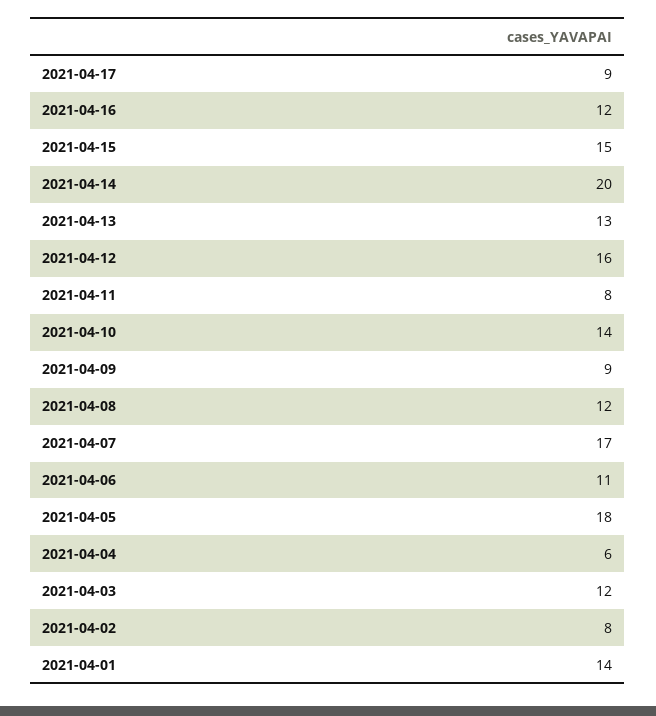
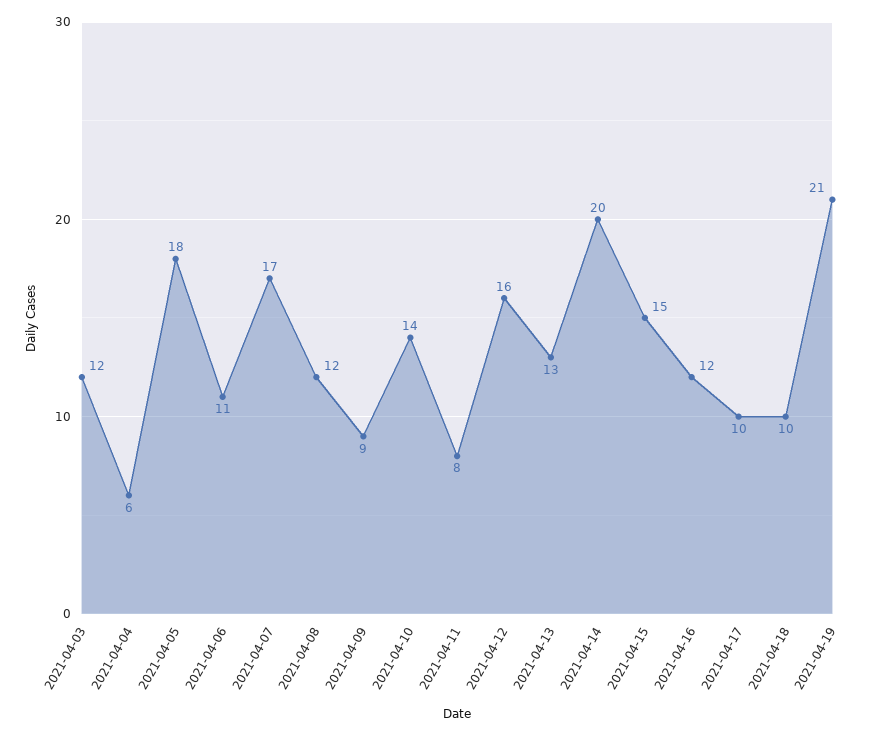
2021-04-17: 9 -> 10
2021-04-02: 8 -> none
2021-04-01: 14 -> none
2021-04-18: none -> 10
2021-04-19: none -> 21

